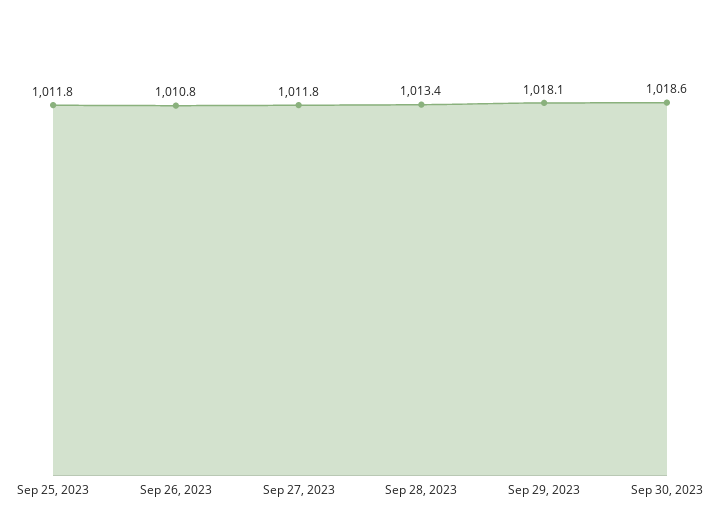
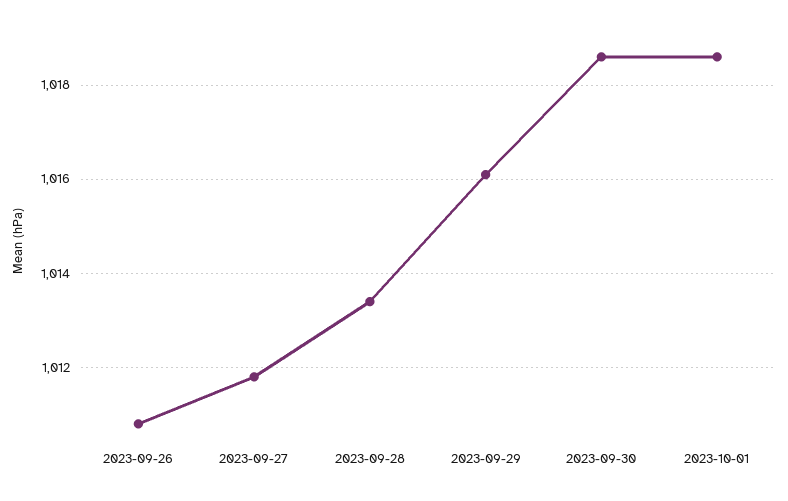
Sep 25, 2023: 1011.8 -> none
Sep 29, 2023: 1018.1 -> 1016
2023-10-01: none -> 1018.5

